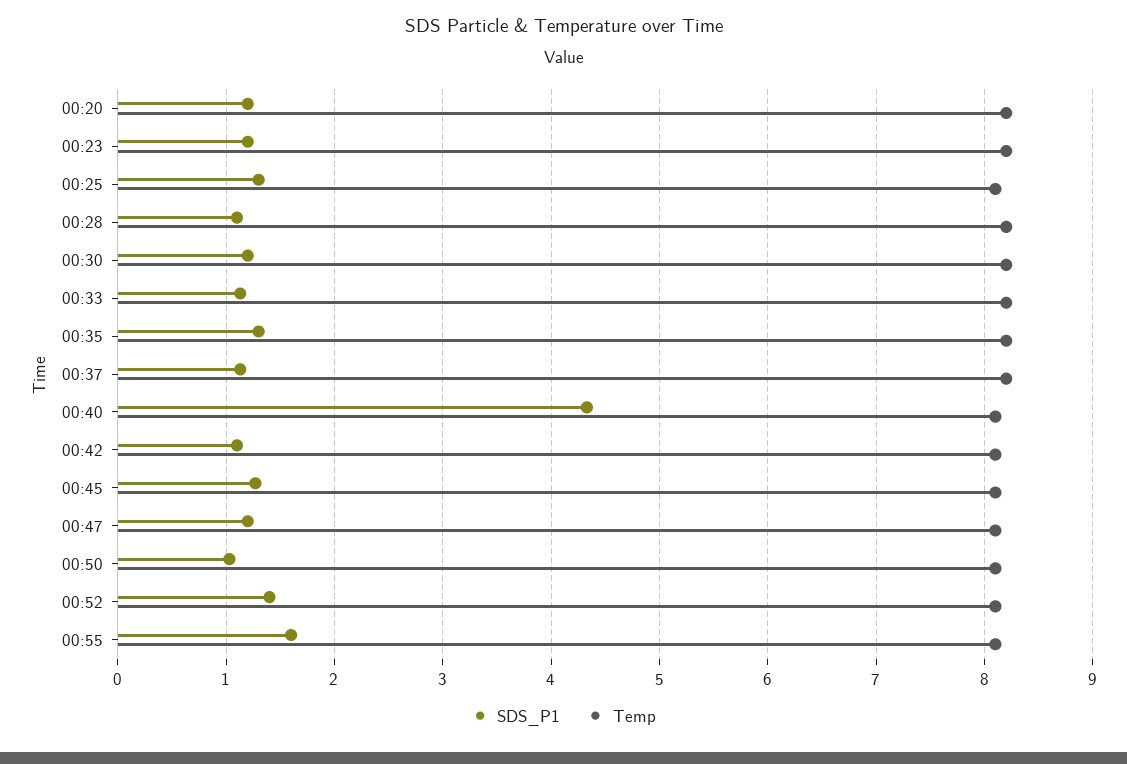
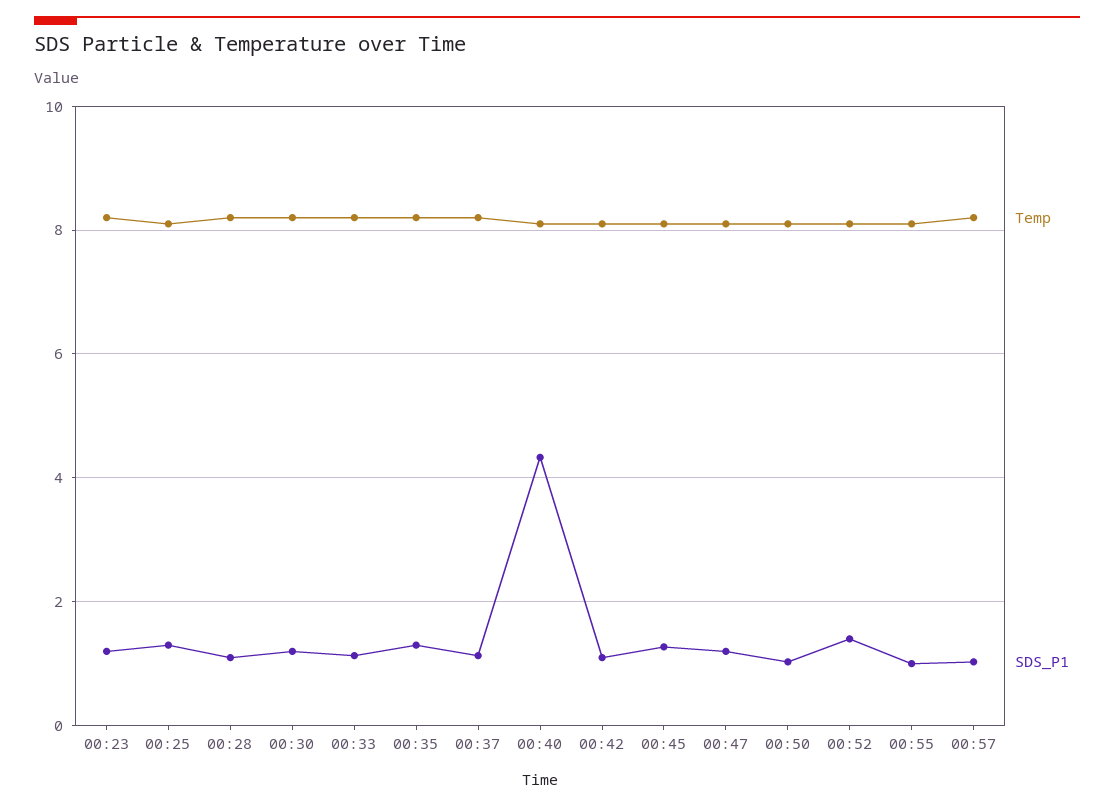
SDS_P1, 00:20: 1.2 -> none
Temp, 00:20: 8.2 -> none
SDS_P1, 00:55: 1.6 -> 1
Temp, 00:57: none -> 8.2
SDS_P1, 00:57: none -> 1

